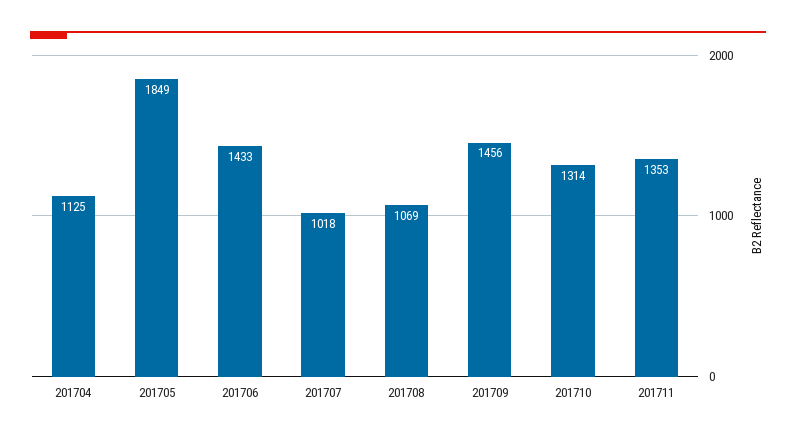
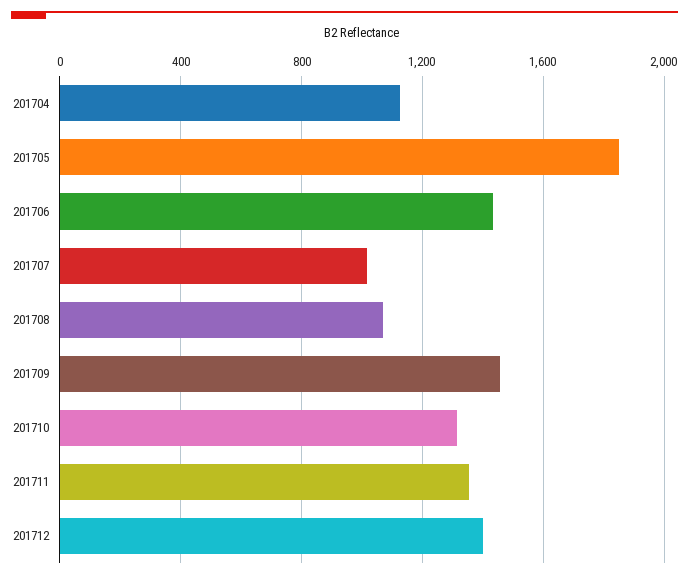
201712: none -> 1400

